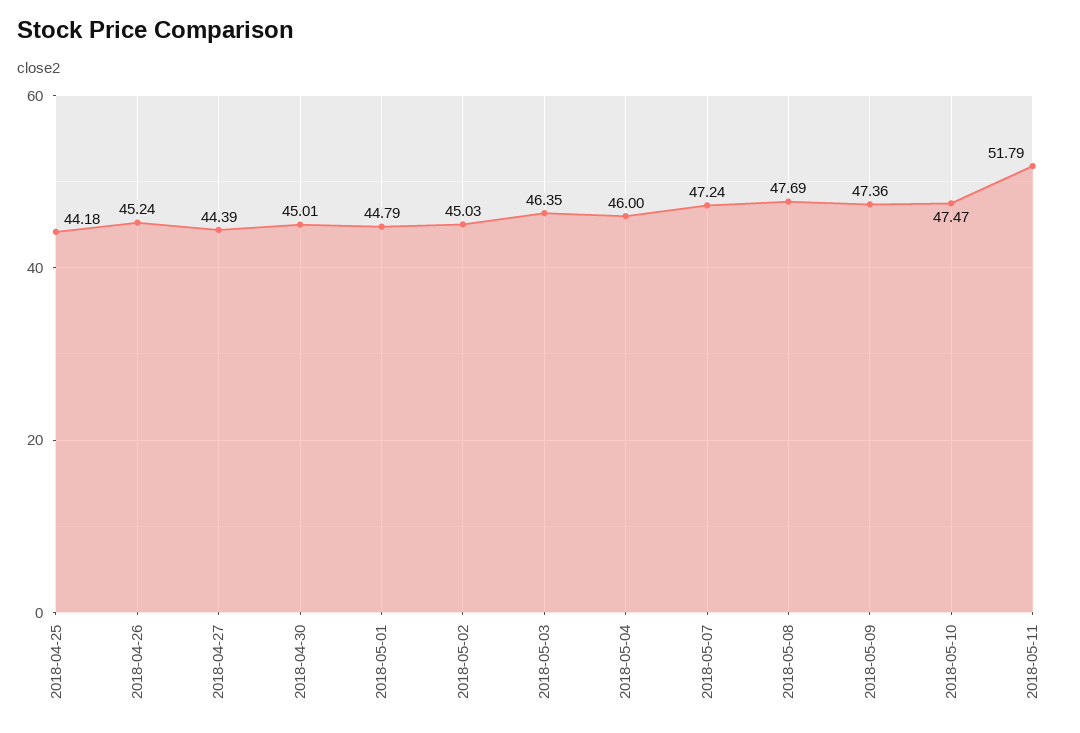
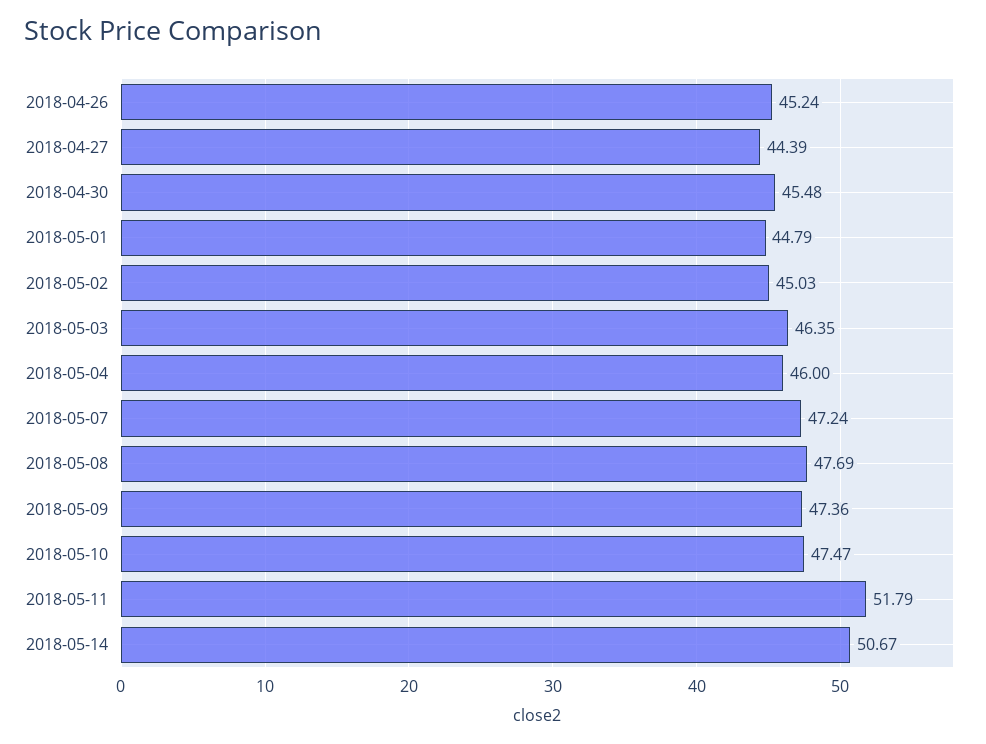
2018-04-25: 44.18 -> none
2018-04-30: 45.01 -> 45.48
2018-05-14: none -> 50.67

